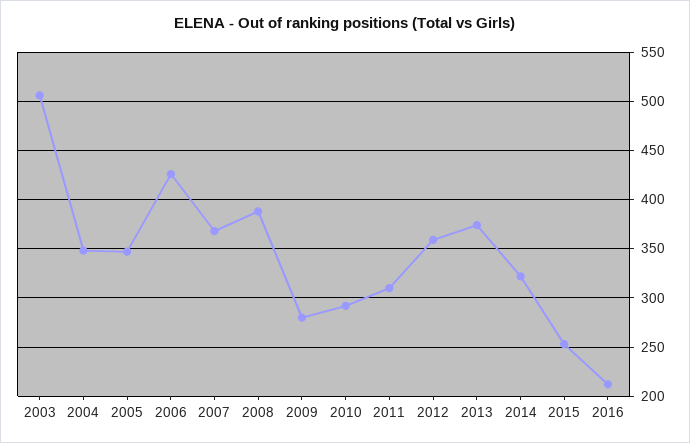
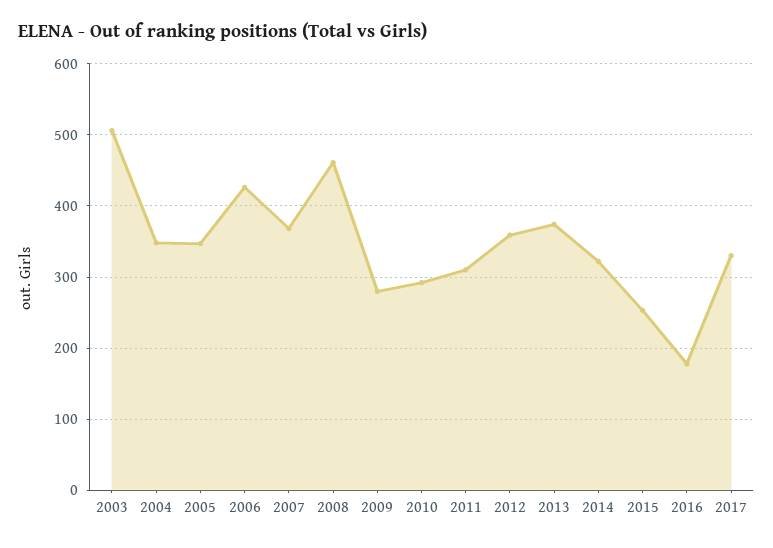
2008: 390 -> 460
2016: 210 -> 180
2017: none -> 330

